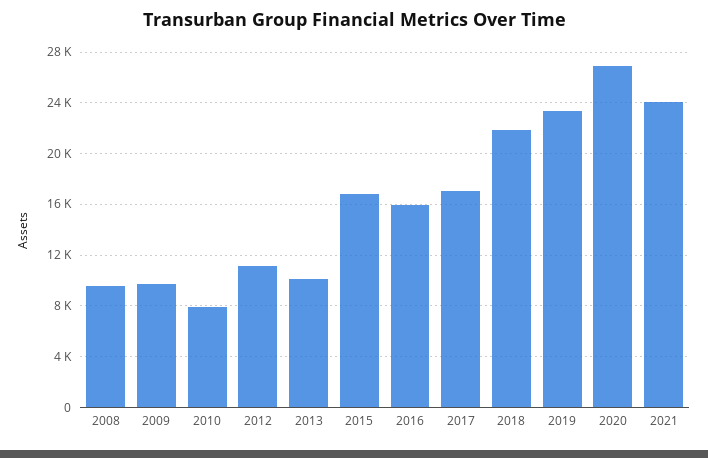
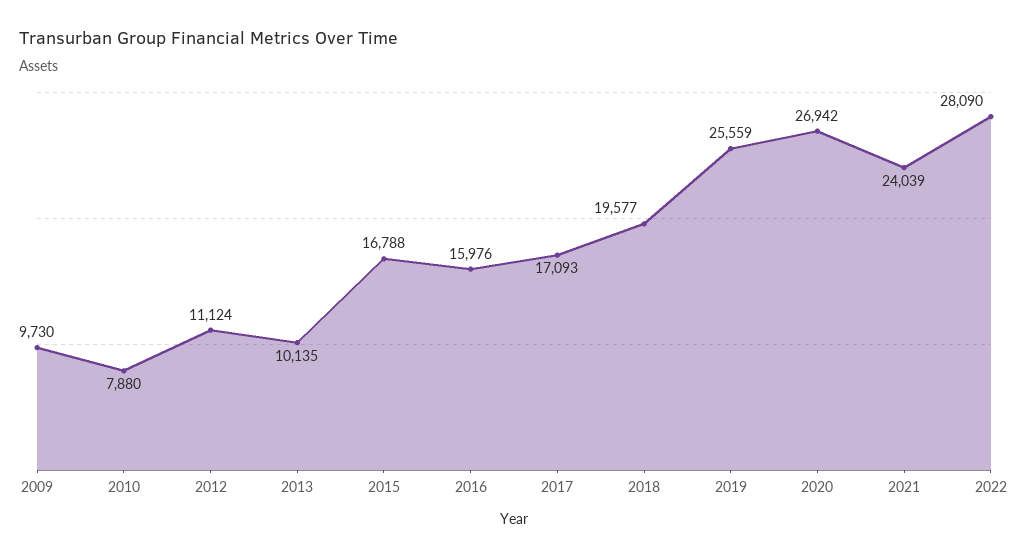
2008: 9500 -> none
2018: 22000 -> 19577
2019: 23500 -> 25559
2022: none -> 28090

